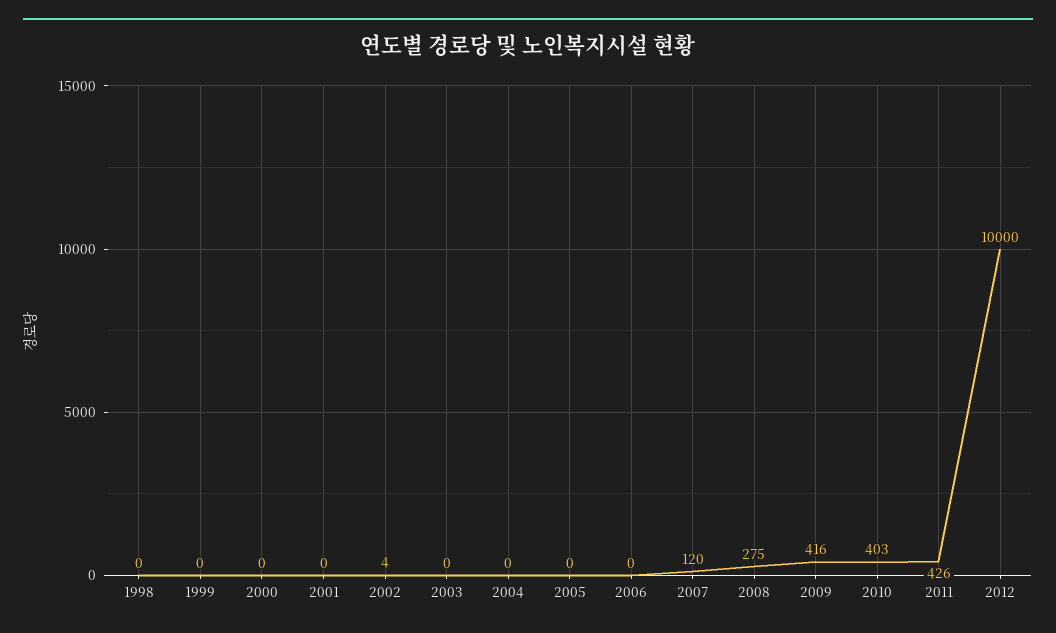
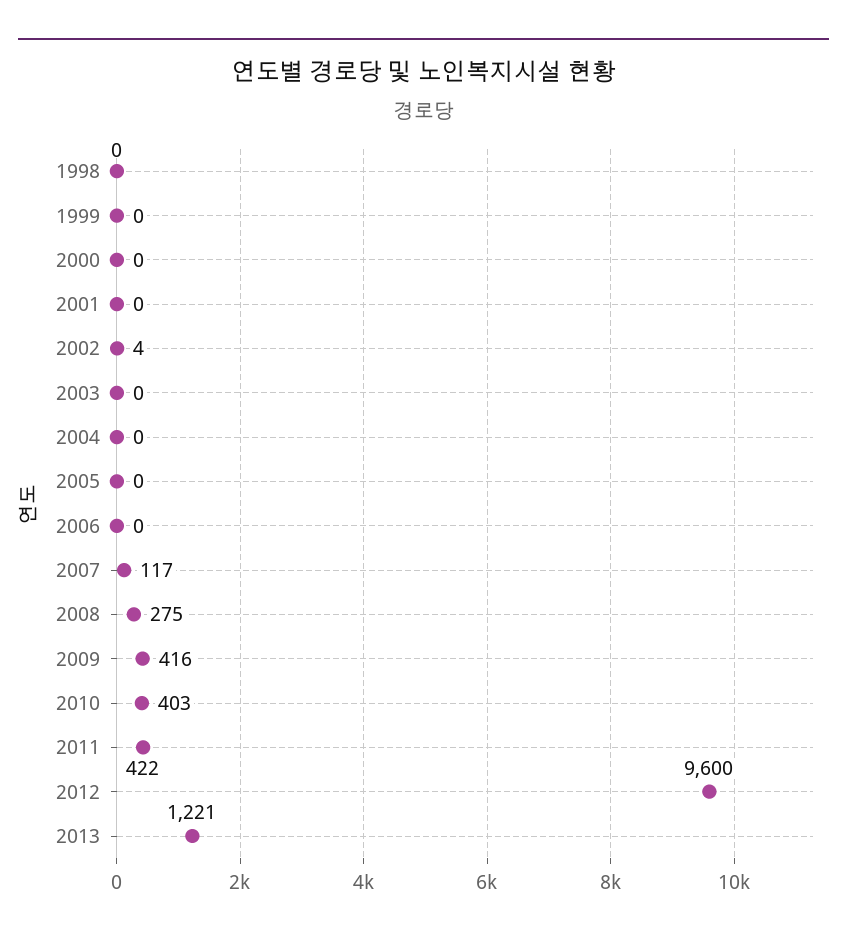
2007: 120 -> 117
2011: 426 -> 422
2012: 10000 -> 9600
2013: none -> 1221

